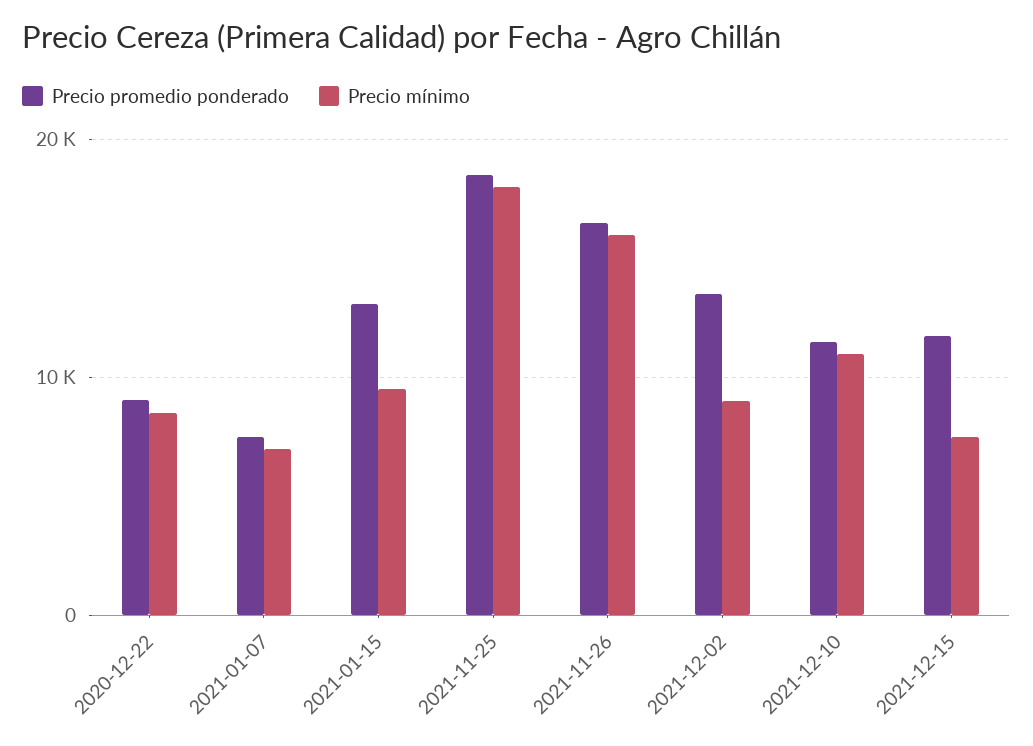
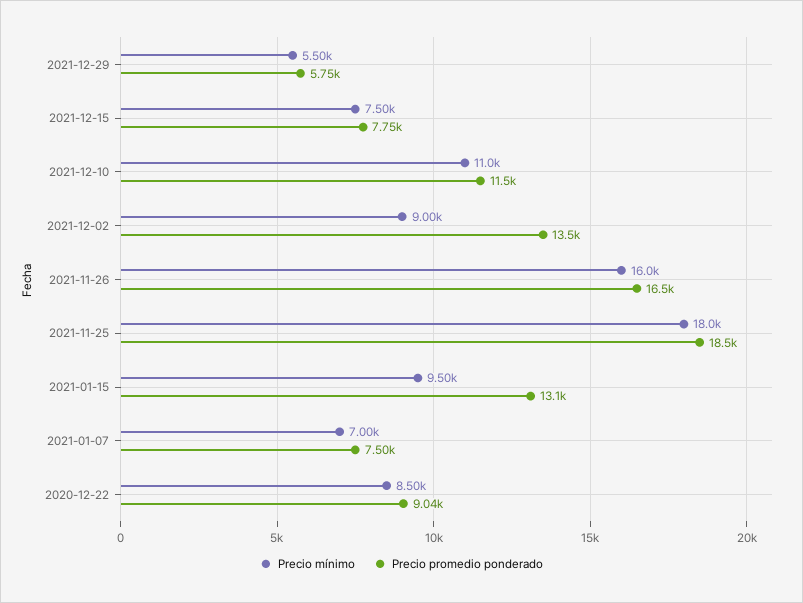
Precio promedio ponderado, 2021-12-15: 12000 -> 7750
Precio mínimo, 2021-12-29: none -> 5500
Precio promedio ponderado, 2021-12-29: none -> 5750

